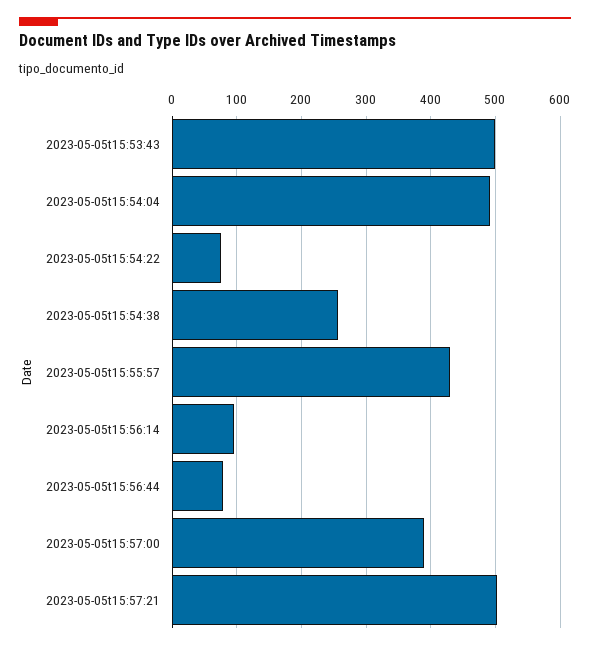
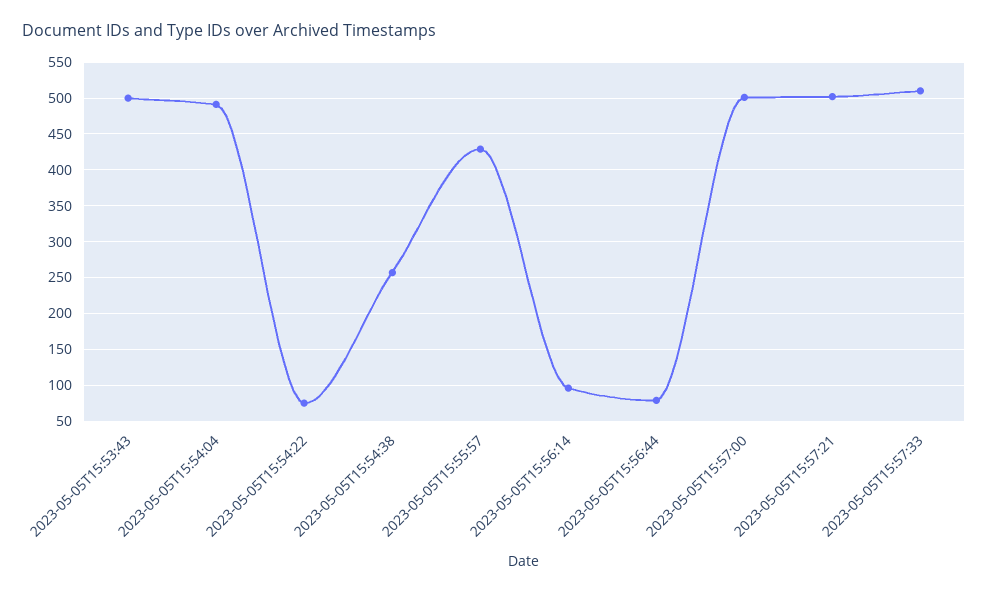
2023-05-05t15:57:00: 390 -> 500
2023-05-05T15:57:33: none -> 510

